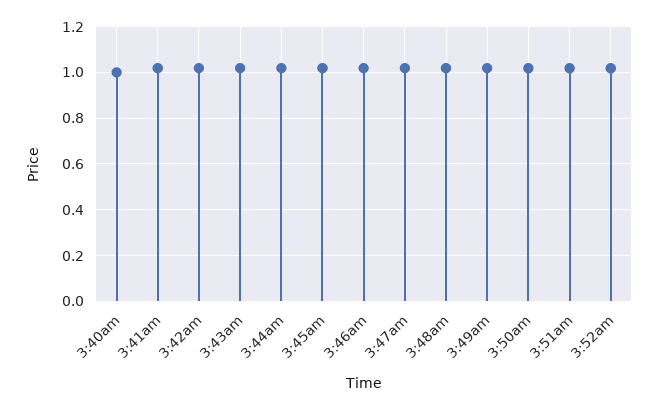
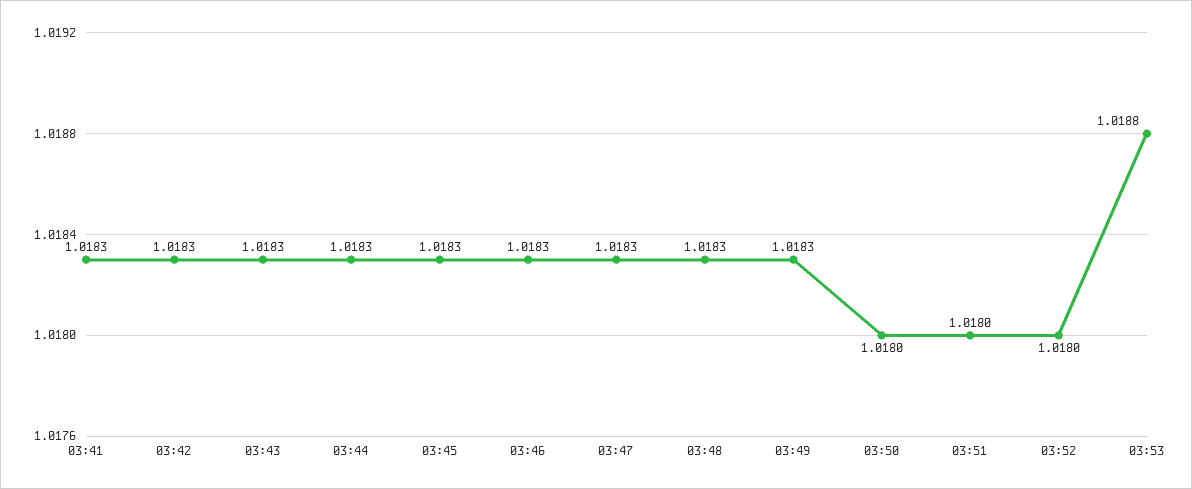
3:40am: 1 -> none
03:53: none -> 1.0188

